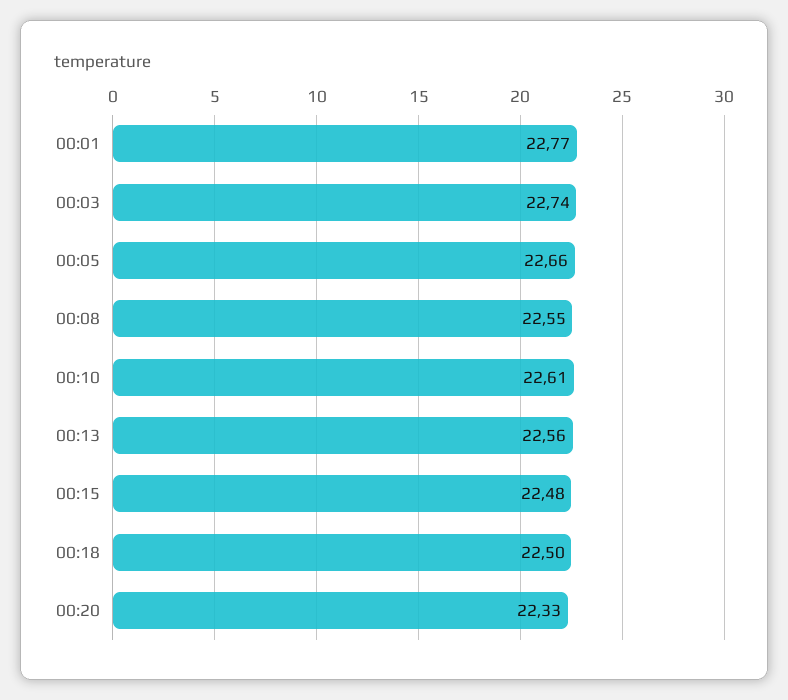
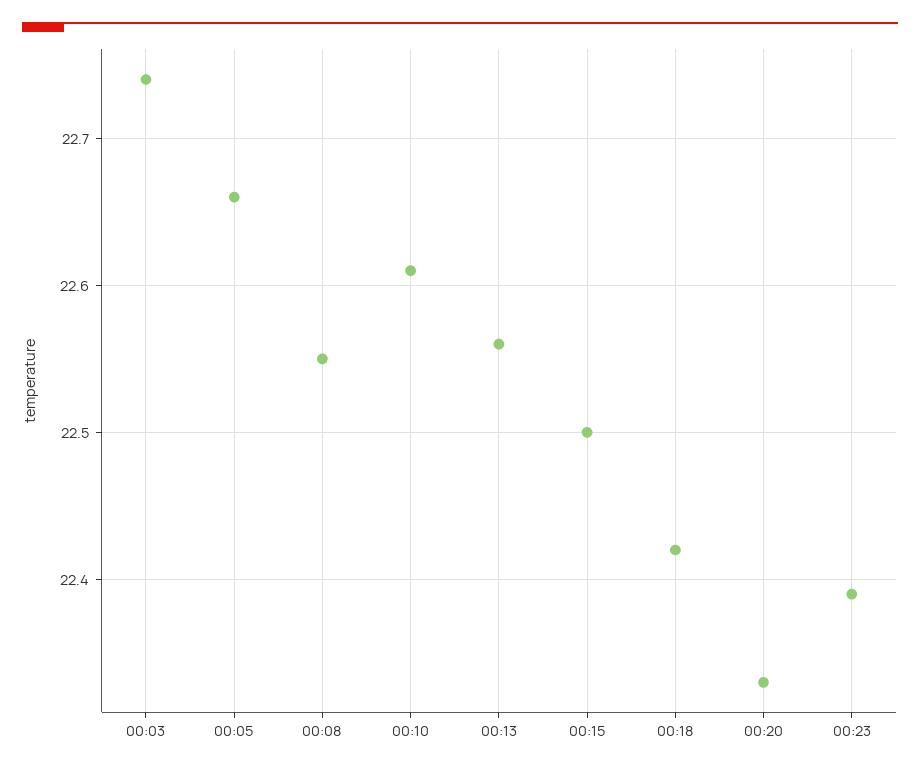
00:01: 22.77 -> none
00:15: 22.48 -> 22.5
00:18: 22.5 -> 22.42
00:23: none -> 22.39

